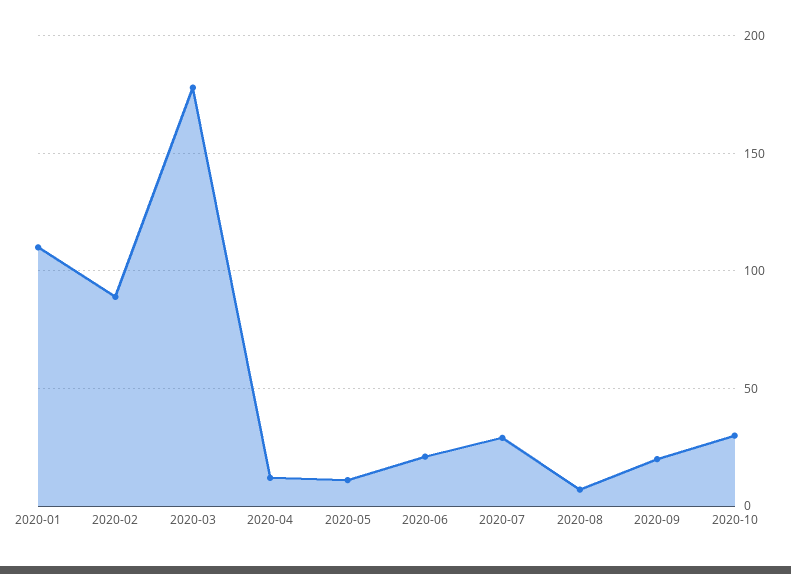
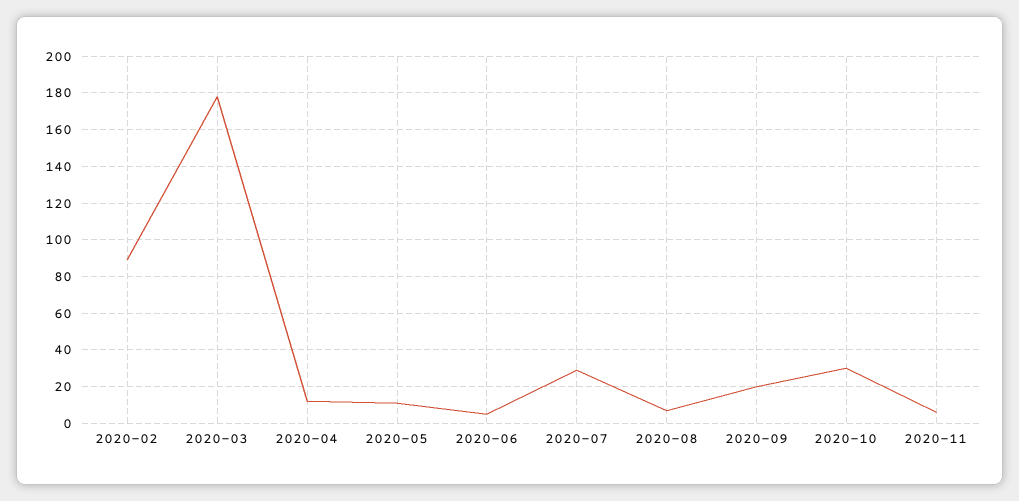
2020-01: 110 -> none
2020-06: 20 -> 5
2020-11: none -> 5

